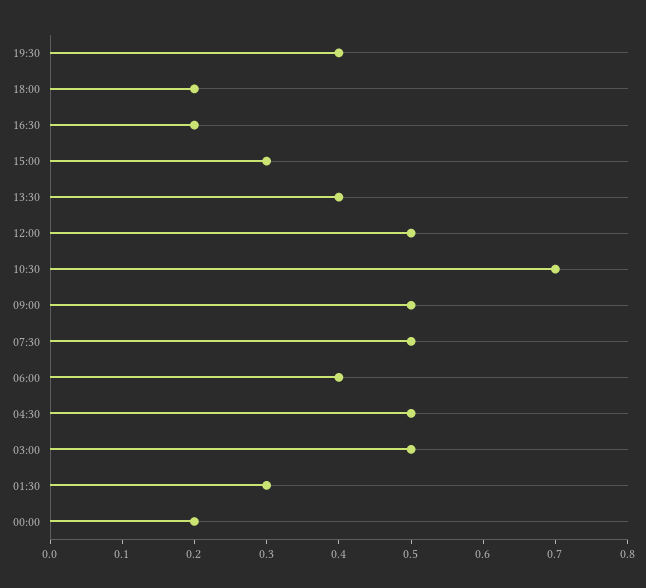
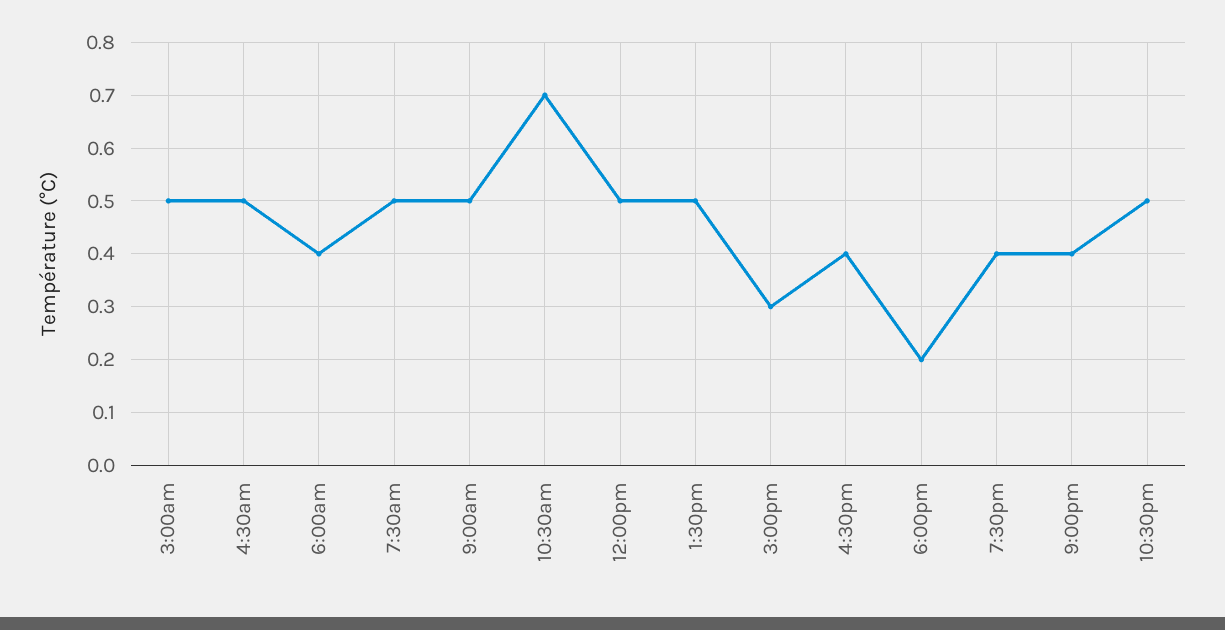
16:30: 0.2 -> 0.4
13:30: 0.4 -> 0.5
01:30: 0.3 -> none
00:00: 0.2 -> none
9:00pm: none -> 0.4
10:30pm: none -> 0.5

